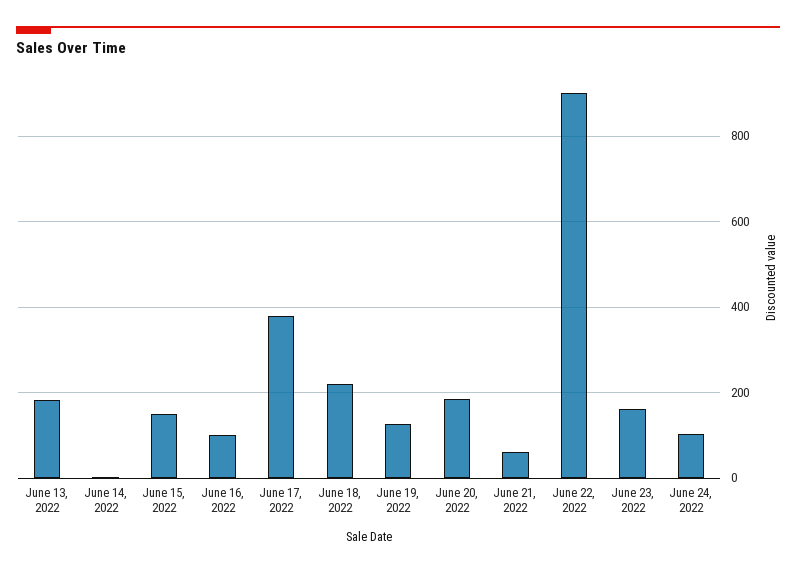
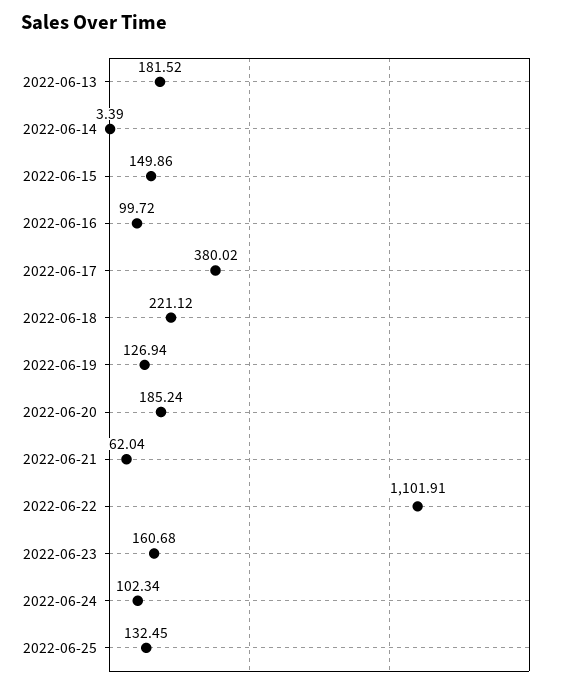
June 22, 2022: 900 -> 1101.91
2022-06-25: none -> 132.45

